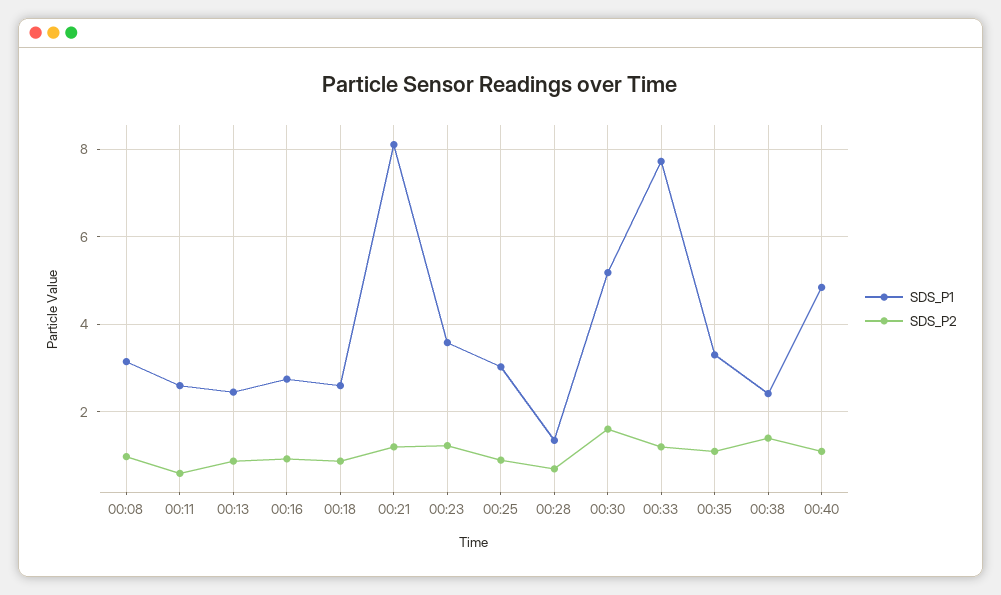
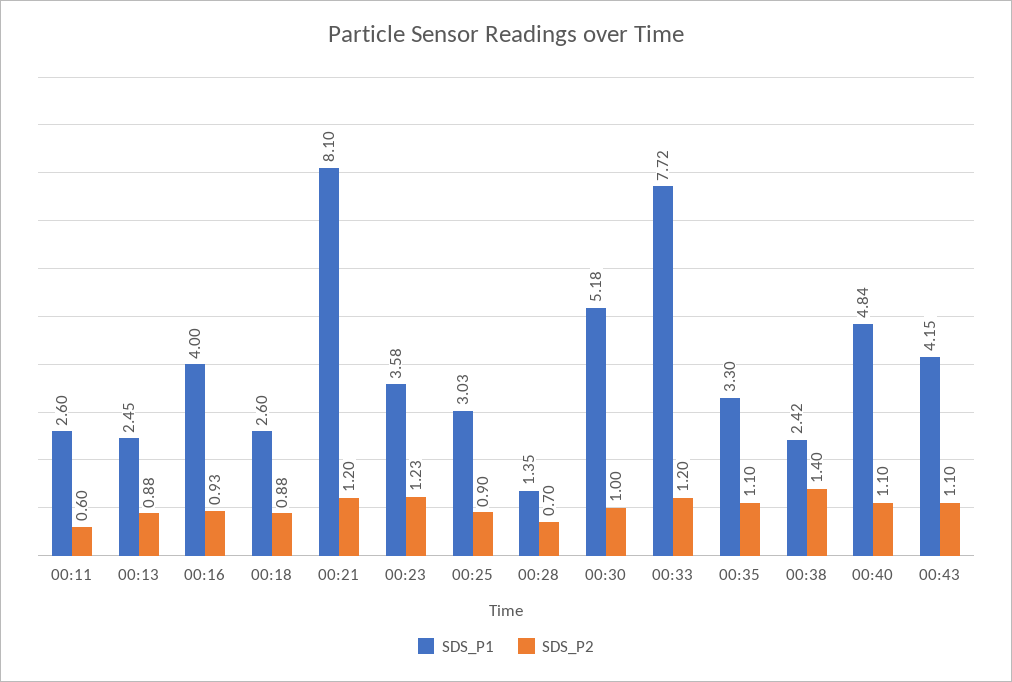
SDS_P1, 00:08: 3.2 -> none
SDS_P2, 00:08: 1 -> none
SDS_P1, 00:16: 2.8 -> 4
SDS_P2, 00:30: 1.6 -> 1
SDS_P1, 00:43: none -> 4.15
SDS_P2, 00:43: none -> 1.1

